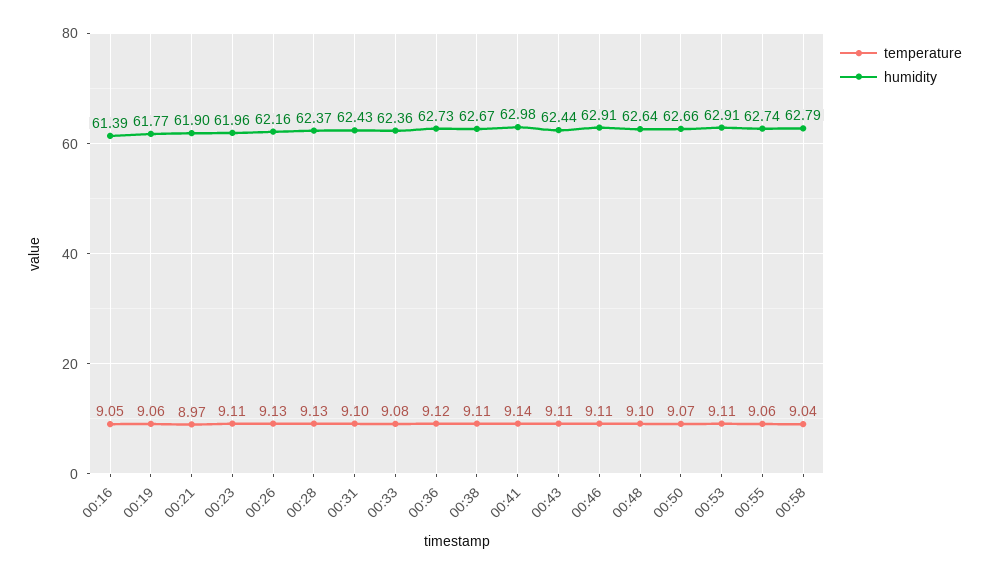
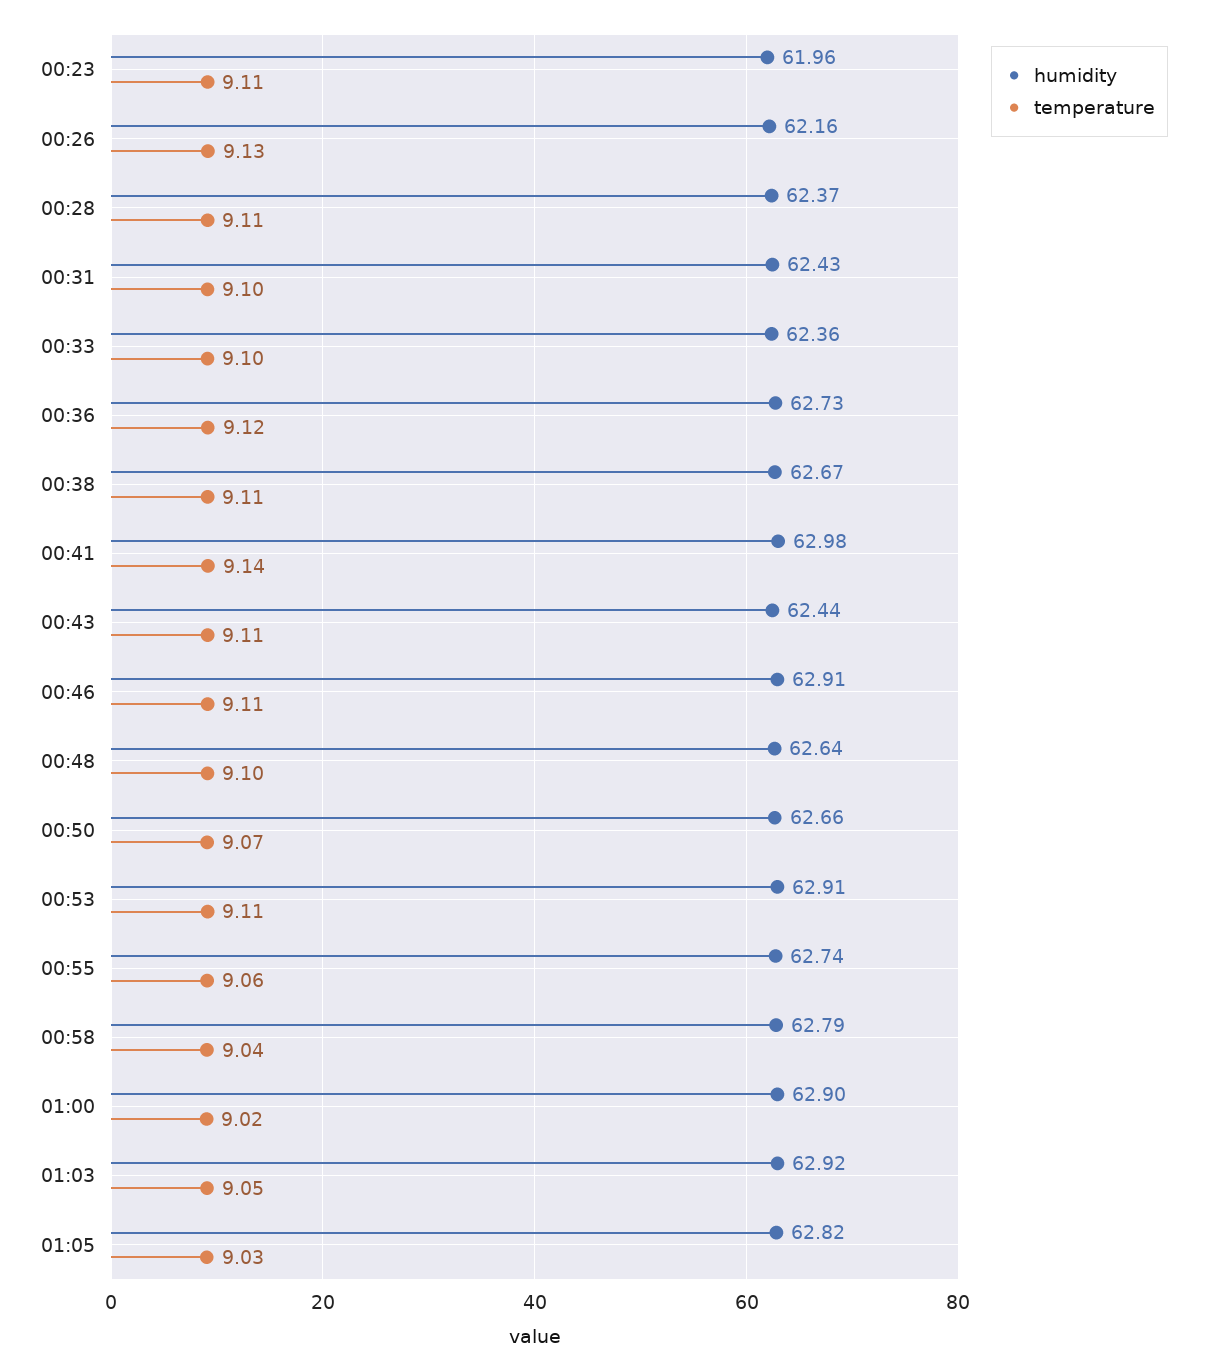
temperature, 00:16: 9.05 -> none
humidity, 00:16: 61.39 -> none
temperature, 00:19: 9.06 -> none
humidity, 00:19: 61.77 -> none
temperature, 00:21: 8.97 -> none
humidity, 00:21: 61.9 -> none
temperature, 00:28: 9.13 -> 9.11
temperature, 00:33: 9.08 -> 9.1
humidity, 01:00: none -> 62.9
temperature, 01:00: none -> 9.02
humidity, 01:03: none -> 62.92
temperature, 01:03: none -> 9.05
humidity, 01:05: none -> 62.82
temperature, 01:05: none -> 9.03

